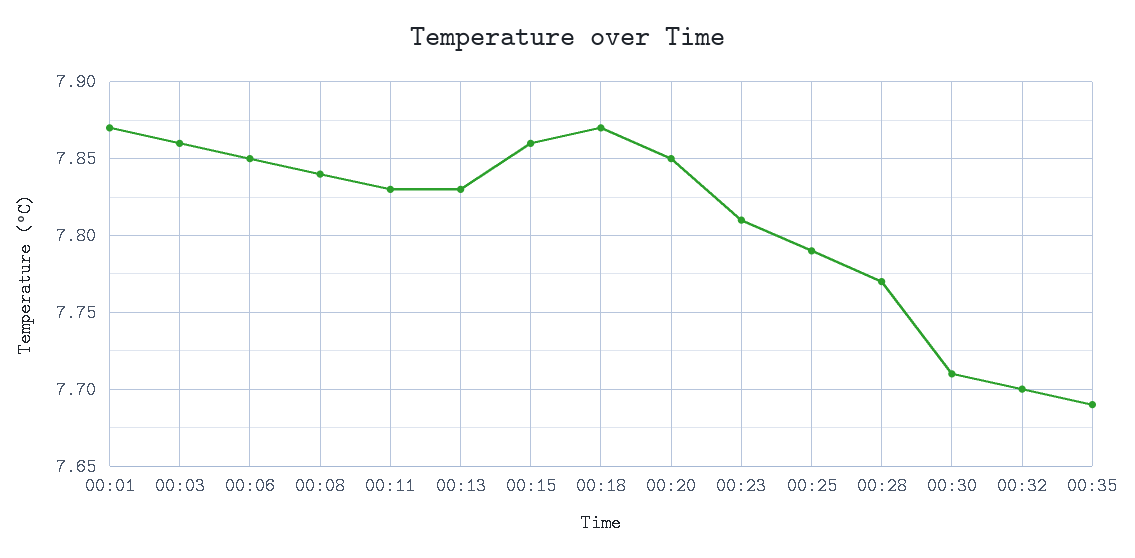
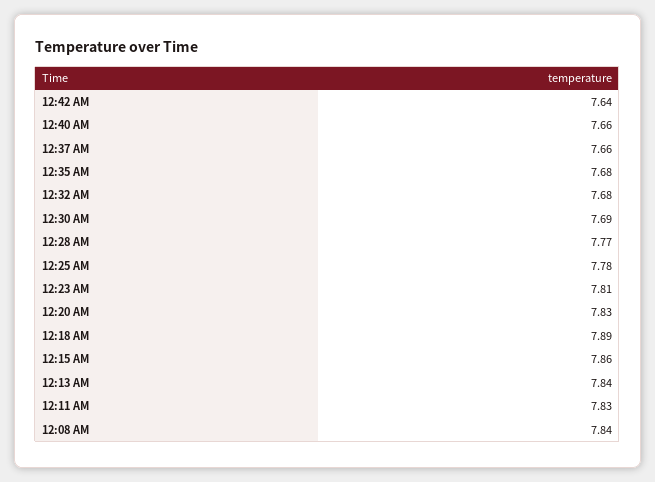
00:01: 7.87 -> none
00:03: 7.86 -> none
00:06: 7.85 -> none
00:13: 7.83 -> 7.84
00:18: 7.87 -> 7.89
00:20: 7.85 -> 7.83
00:25: 7.79 -> 7.78
00:30: 7.71 -> 7.69
00:32: 7.7 -> 7.68
00:35: 7.69 -> 7.68
12:42 AM: none -> 7.64
12:40 AM: none -> 7.66
12:37 AM: none -> 7.66

